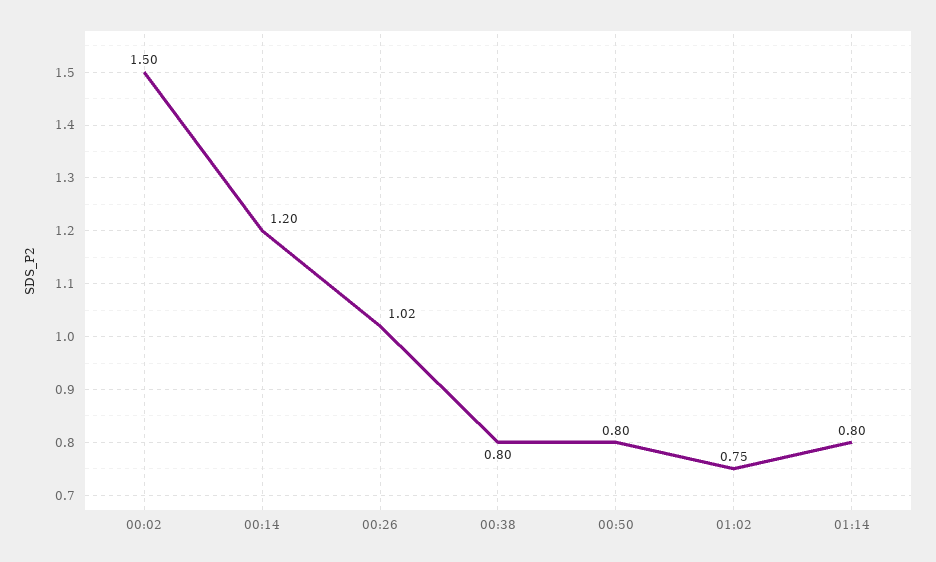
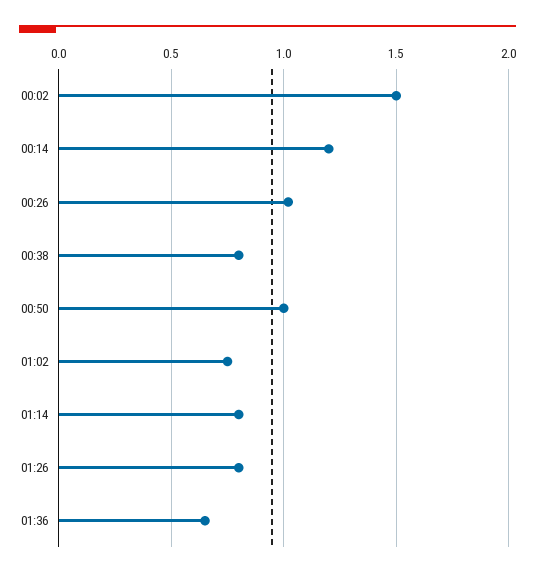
00:50: 0.8 -> 1
01:26: none -> 0.8
01:36: none -> 0.65

